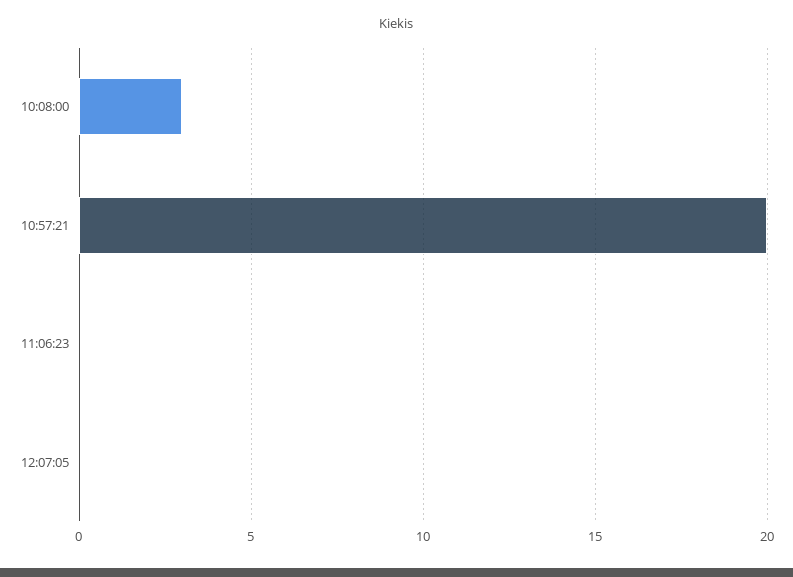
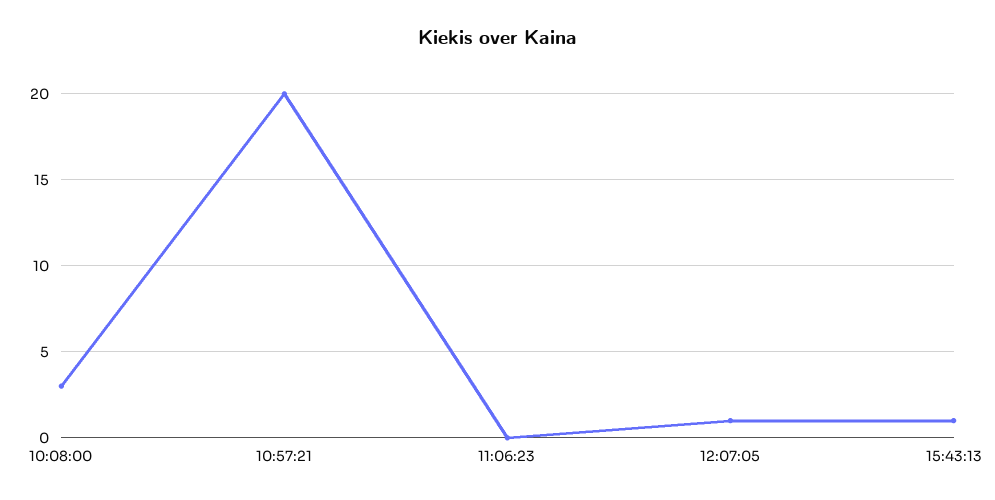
12:07:05: 0 -> 1
15:43:13: none -> 1

